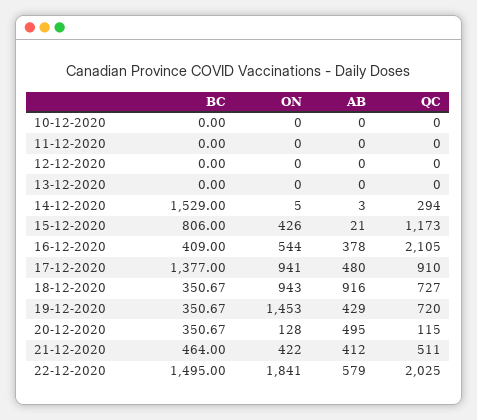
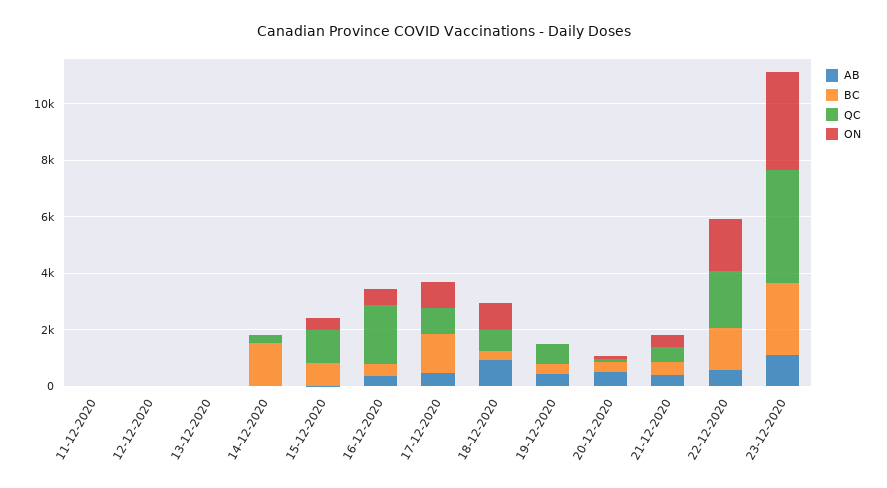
BC, 10-12-2020: 0 -> none
ON, 10-12-2020: 0 -> none
AB, 10-12-2020: 0 -> none
QC, 10-12-2020: 0 -> none
ON, 19-12-2020: 1453 -> 0
AB, 23-12-2020: none -> 1000
BC, 23-12-2020: none -> 2500
QC, 23-12-2020: none -> 4000
ON, 23-12-2020: none -> 3500

